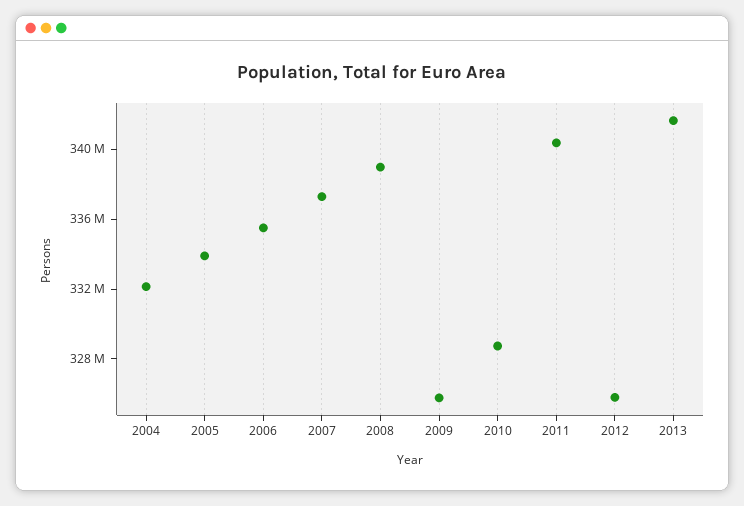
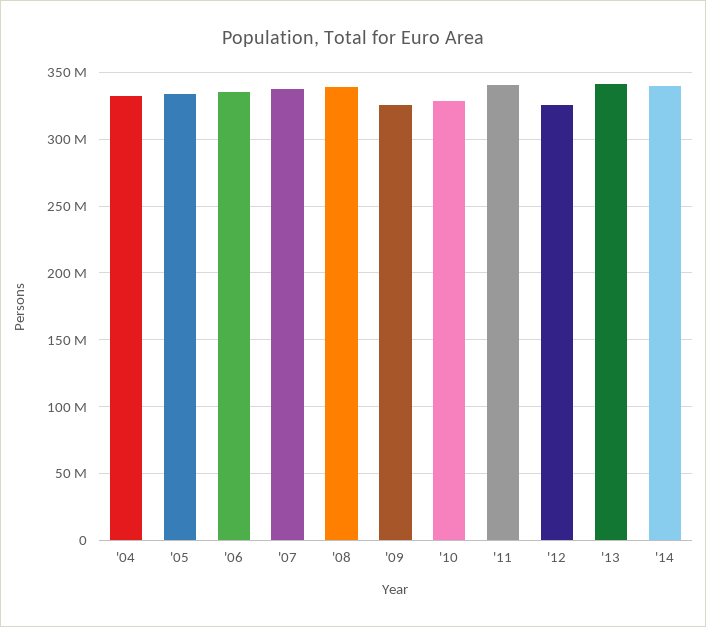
'14: none -> 340000000

